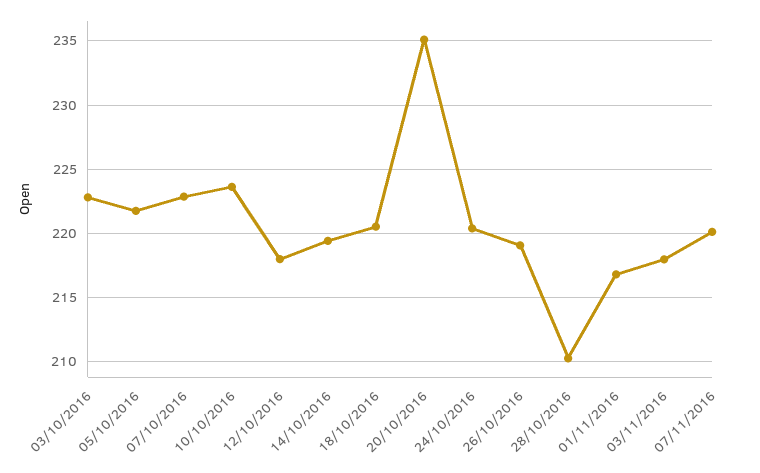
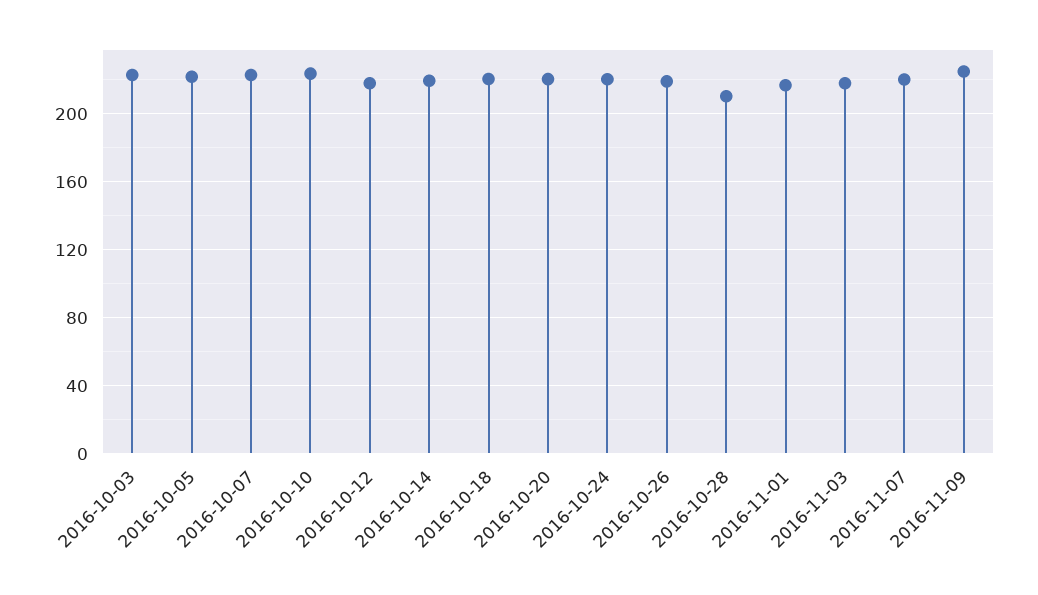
20/10/2016: 235 -> 220
2016-11-09: none -> 225

